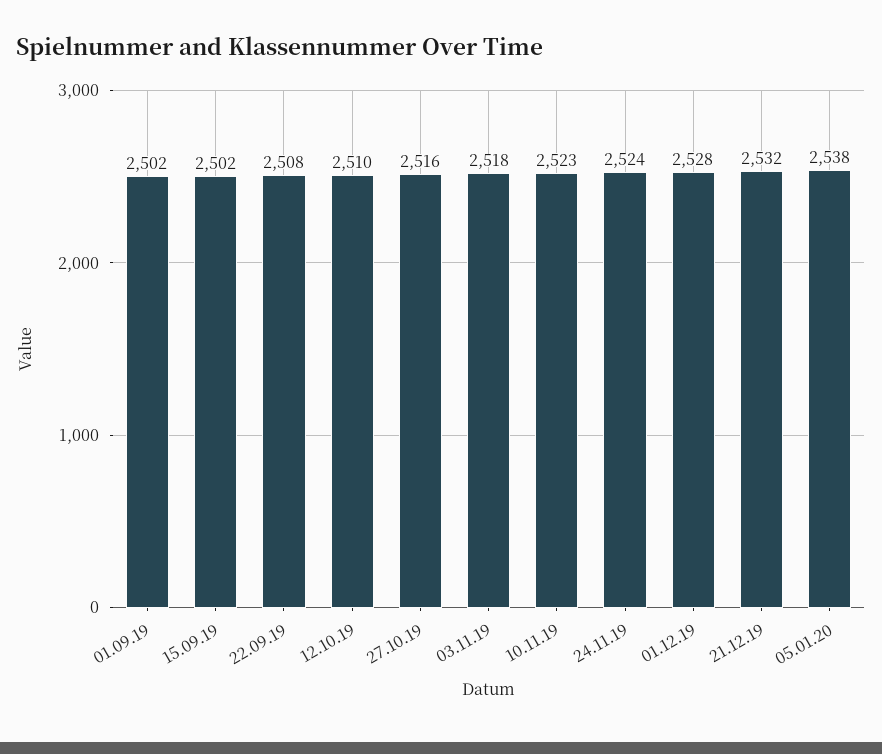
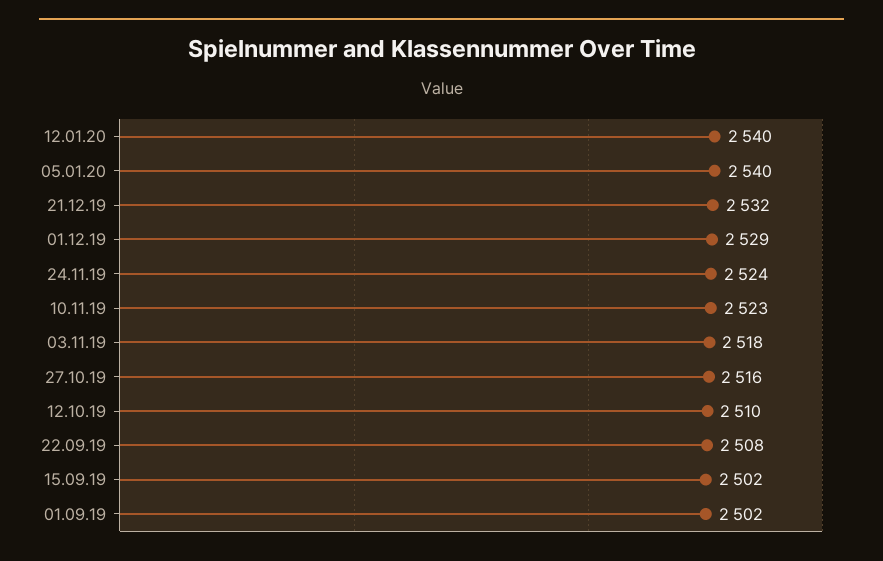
01.12.19: 2528 -> 2529
05.01.20: 2538 -> 2540
12.01.20: none -> 2540

